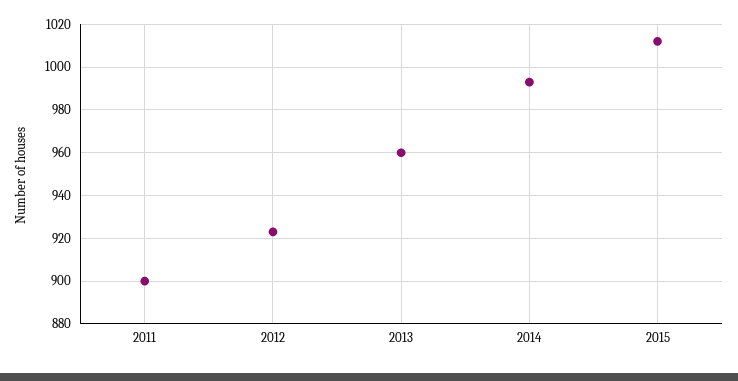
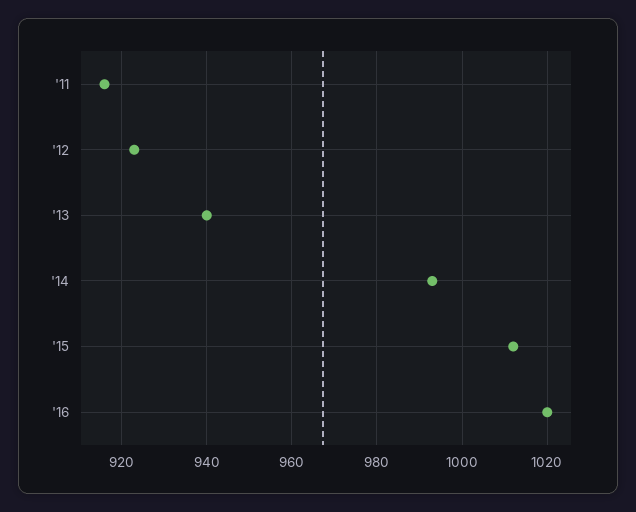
2011: 900 -> 915
2013: 960 -> 940
'16: none -> 1020

